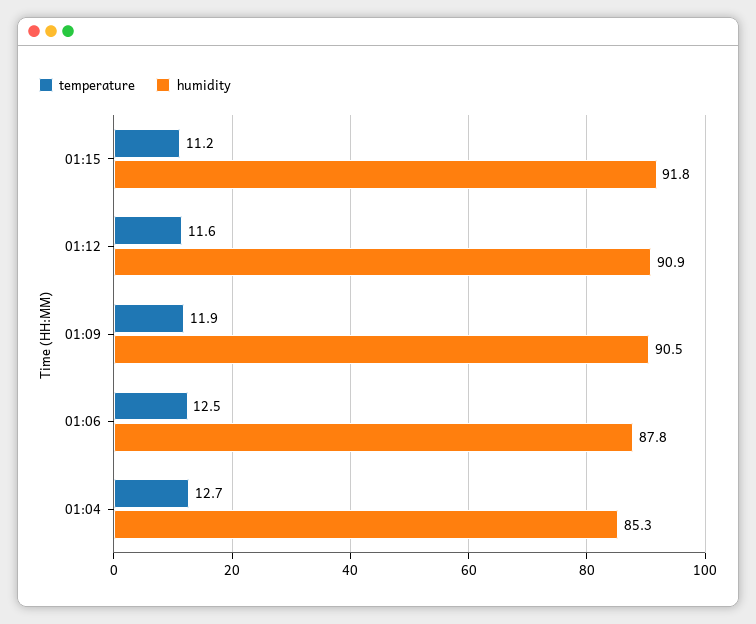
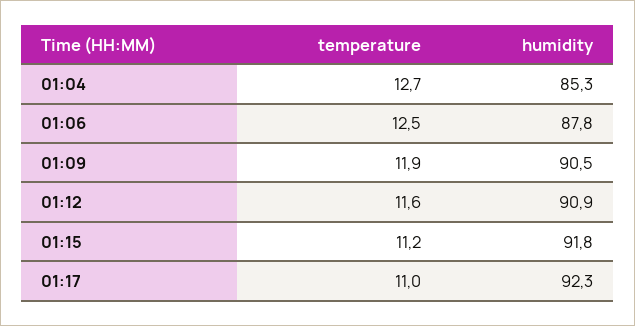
temperature, 01:17: none -> 11
humidity, 01:17: none -> 92.3

